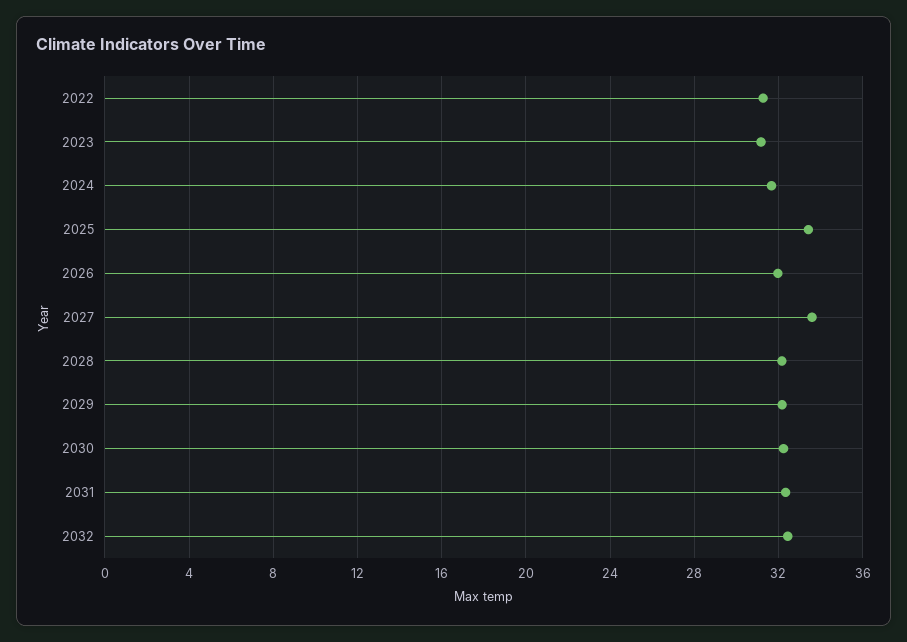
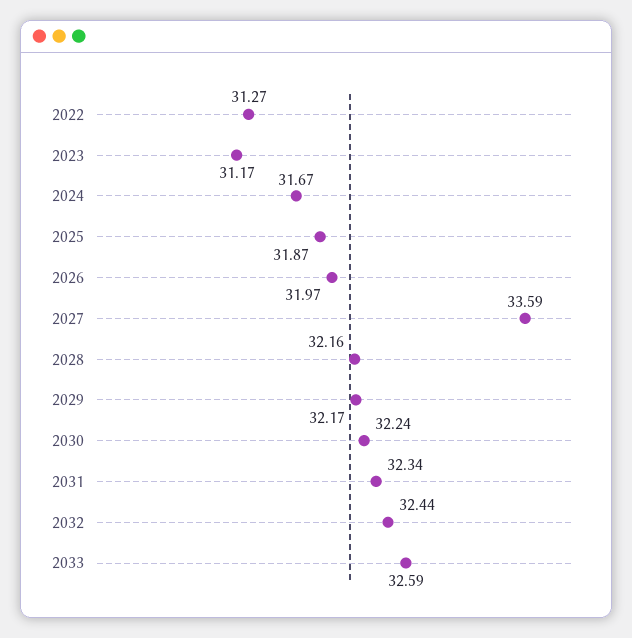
2025: 33.5 -> 31.87
2033: none -> 32.59

